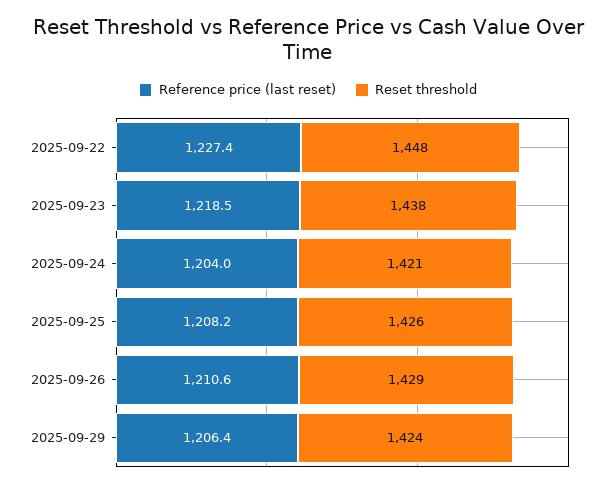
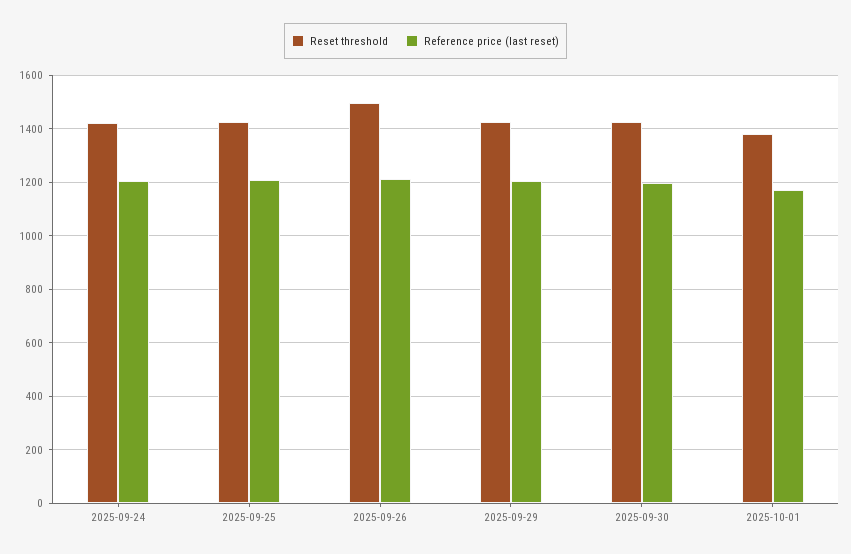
Reference price (last reset), 2025-09-22: 1227.4 -> none
Reset threshold, 2025-09-22: 1448 -> none
Reference price (last reset), 2025-09-23: 1218.5 -> none
Reset threshold, 2025-09-23: 1438 -> none
Reset threshold, 2025-09-26: 1429 -> 1500
Reset threshold, 2025-09-30: none -> 1425
Reference price (last reset), 2025-09-30: none -> 1200
Reset threshold, 2025-10-01: none -> 1375
Reference price (last reset), 2025-10-01: none -> 1175

